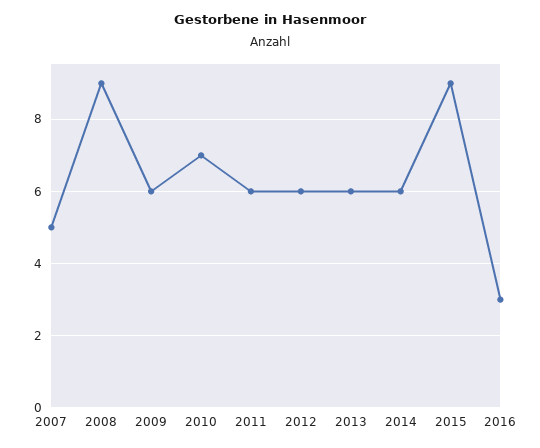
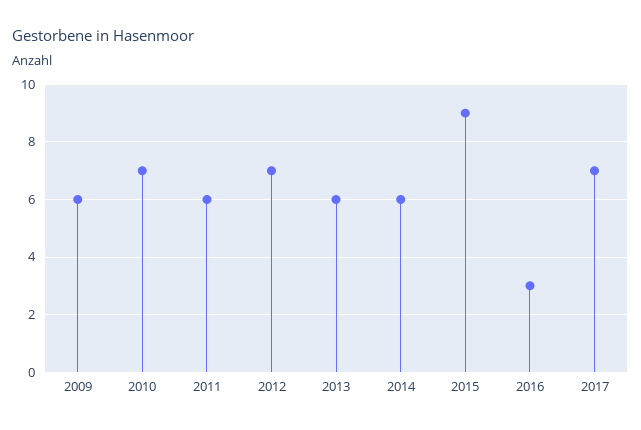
2007: 5 -> none
2008: 9 -> none
2012: 6 -> 7
2017: none -> 7

